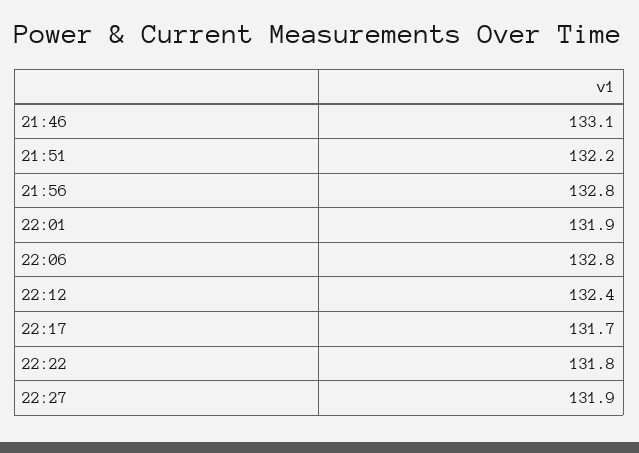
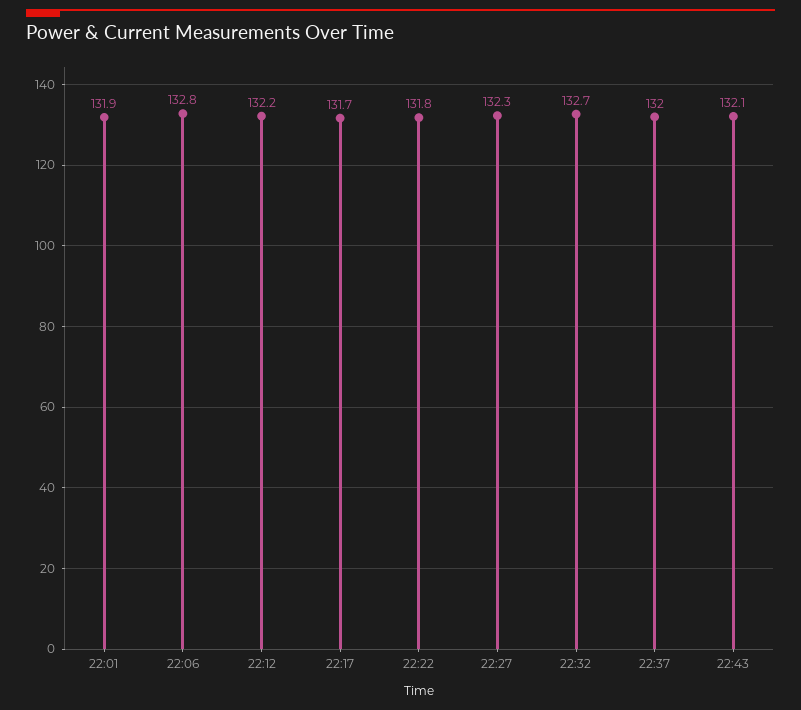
21:46: 133.1 -> none
21:51: 132.2 -> none
21:56: 132.8 -> none
22:12: 132.4 -> 132.2
22:27: 131.9 -> 132.3
22:32: none -> 132.7
22:37: none -> 132
22:43: none -> 132.1

